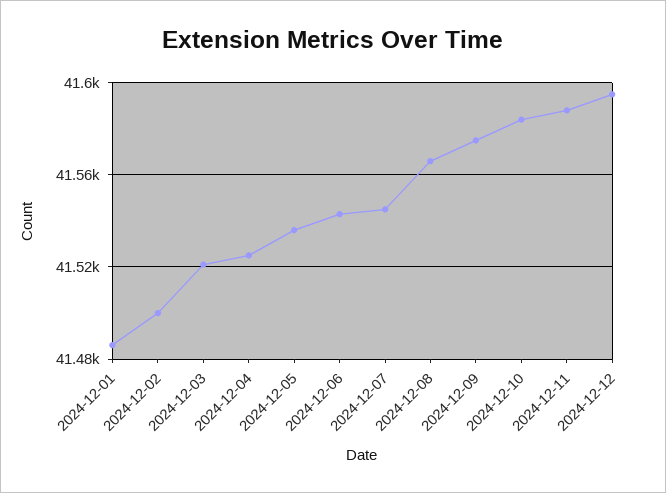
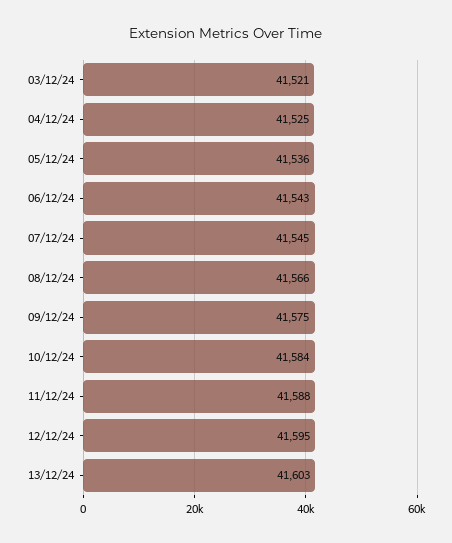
2024-12-01: 41485 -> none
2024-12-02: 41500 -> none
13/12/24: none -> 41603

